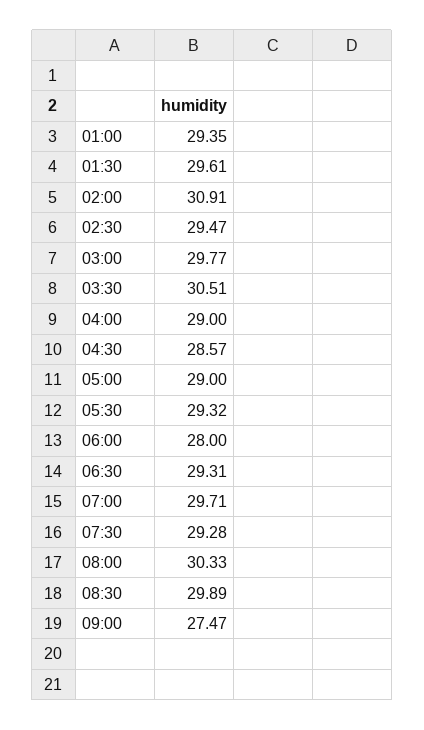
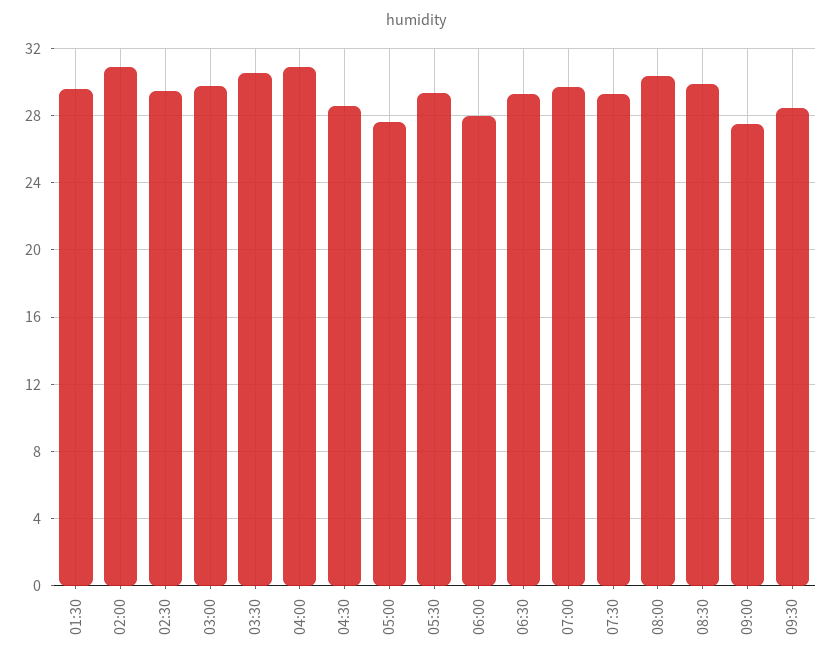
01:00: 29.35 -> none
04:00: 29 -> 31
05:00: 29 -> 27.5
09:30: none -> 28.5

